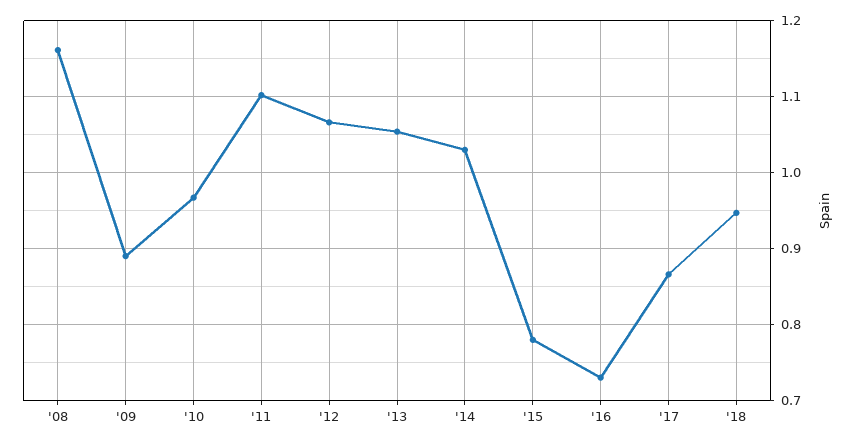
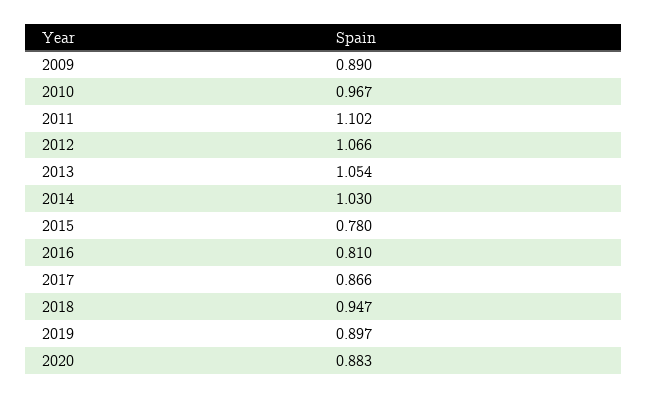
'08: 1.16 -> none
'16: 0.73 -> 0.81
2019: none -> 0.897
2020: none -> 0.883

